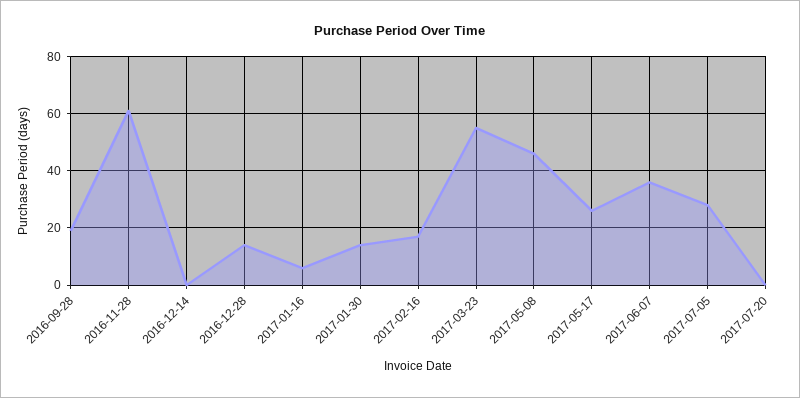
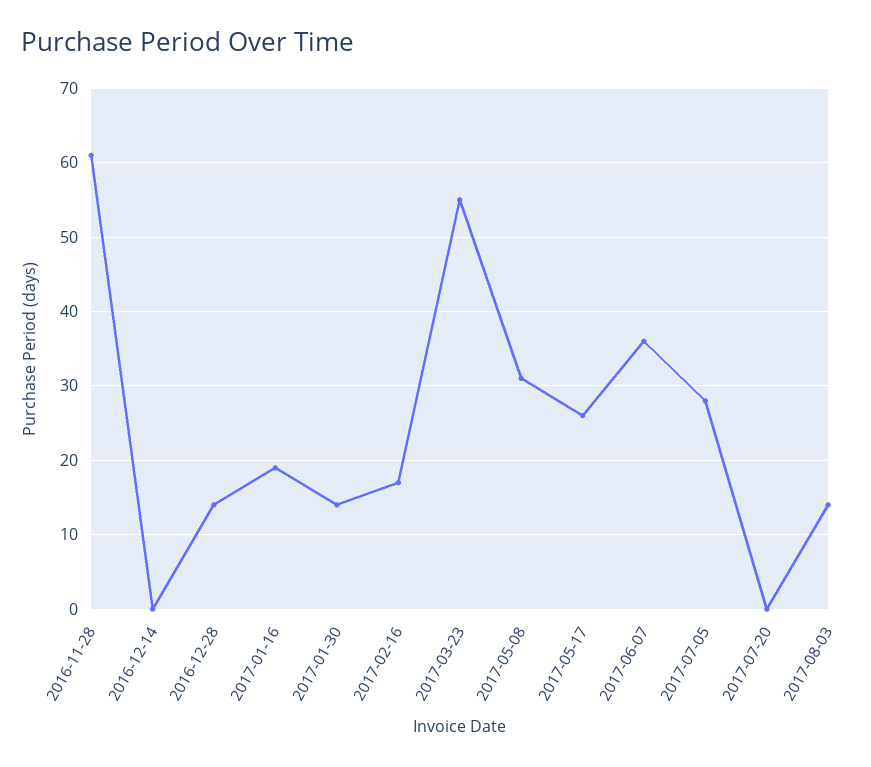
2016-09-28: 20 -> none
2017-01-16: 5 -> 19
2017-05-08: 45 -> 31
2017-08-03: none -> 14

